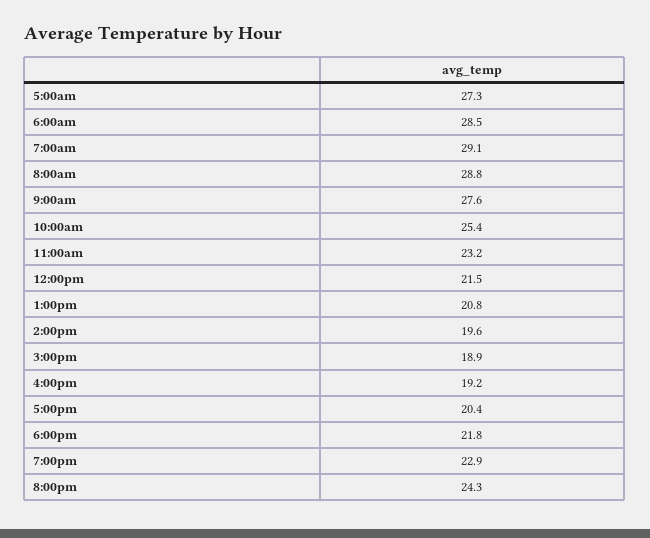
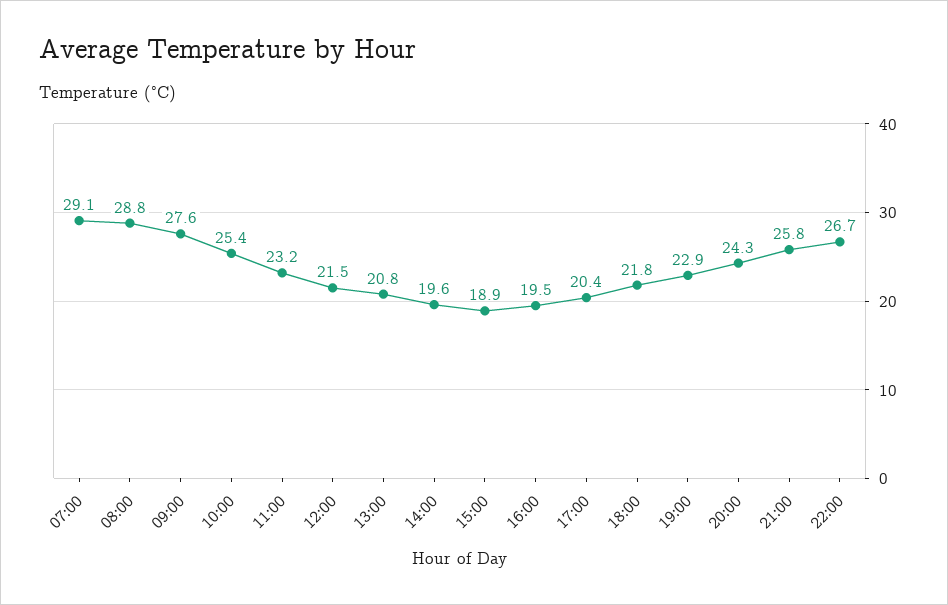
5:00am: 27.3 -> none
6:00am: 28.5 -> none
4:00pm: 19.2 -> 19.5
21:00: none -> 25.8
22:00: none -> 26.7

